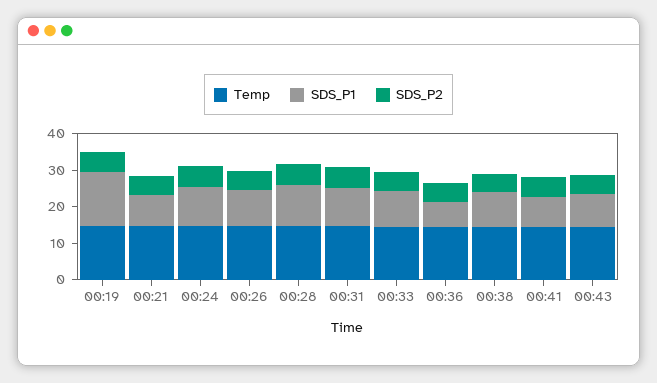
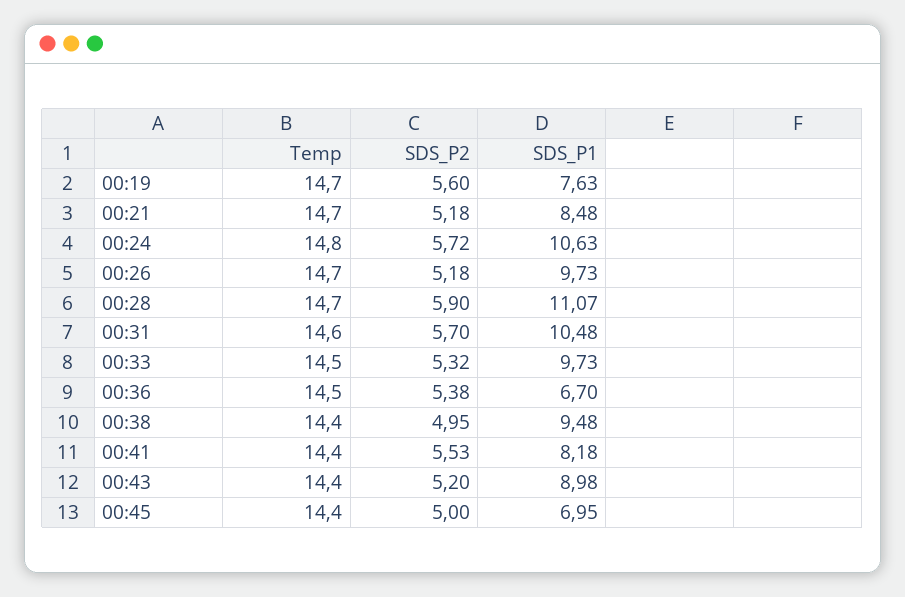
SDS_P1, 00:19: 15 -> 7.63
Temp, 00:45: none -> 14.4
SDS_P2, 00:45: none -> 5
SDS_P1, 00:45: none -> 6.95

